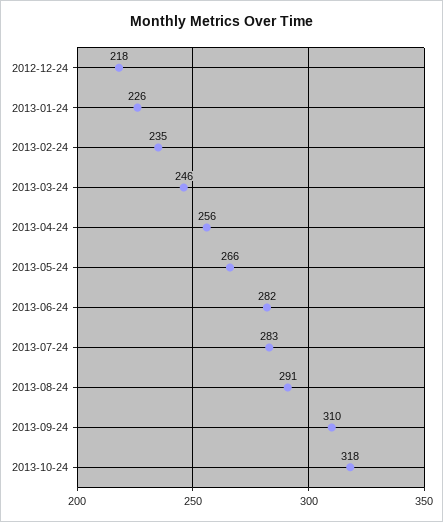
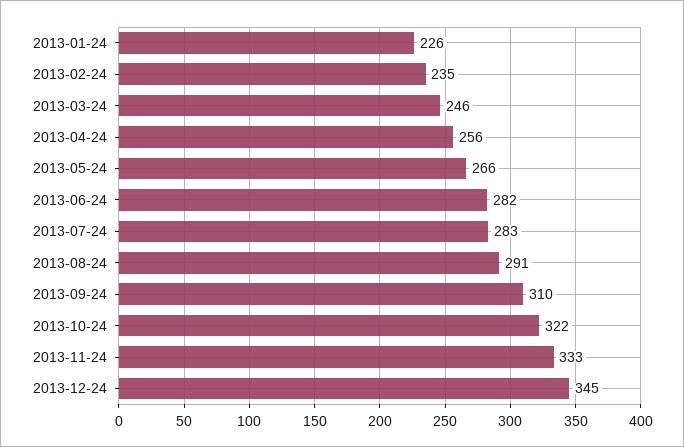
2012-12-24: 218 -> none
2013-10-24: 318 -> 322
2013-11-24: none -> 333
2013-12-24: none -> 345

